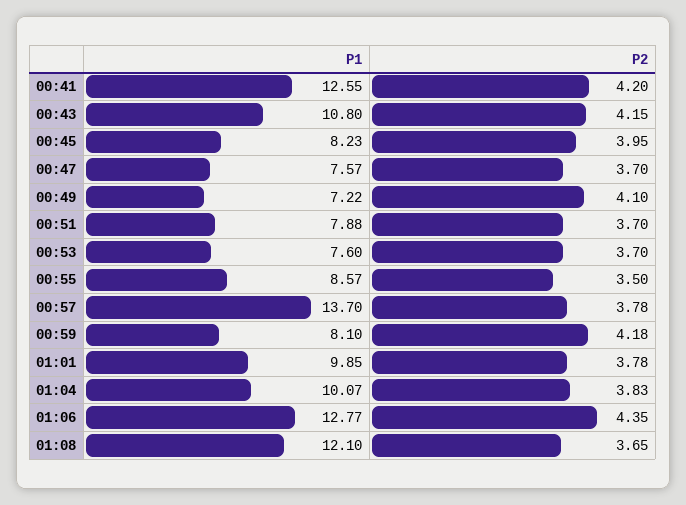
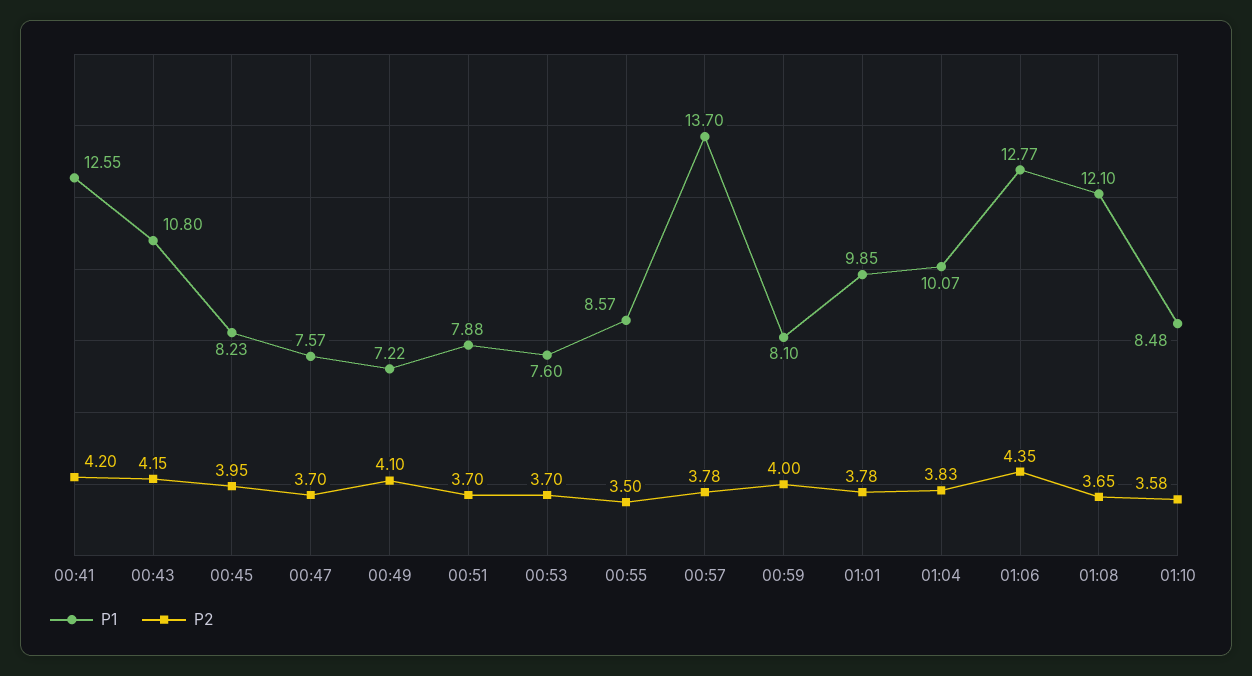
P2, 00:59: 4.18 -> 4
P1, 01:10: none -> 8.48
P2, 01:10: none -> 3.58

